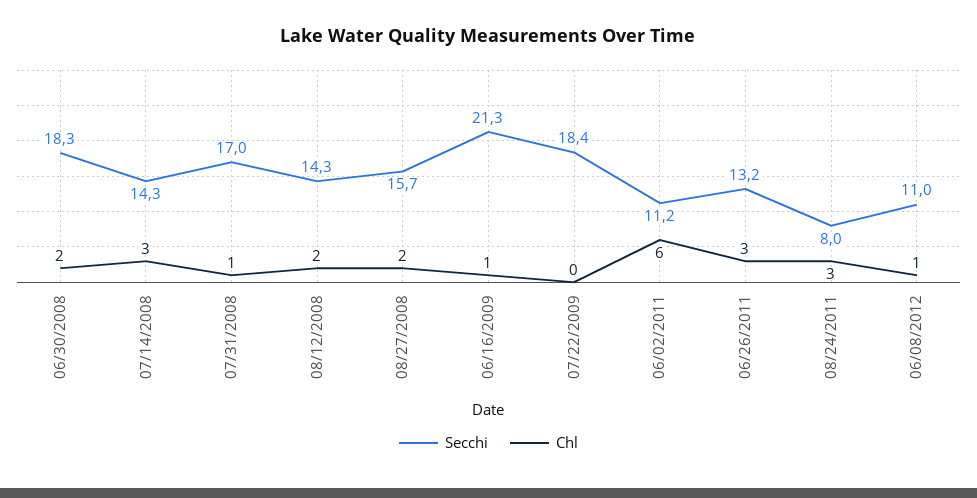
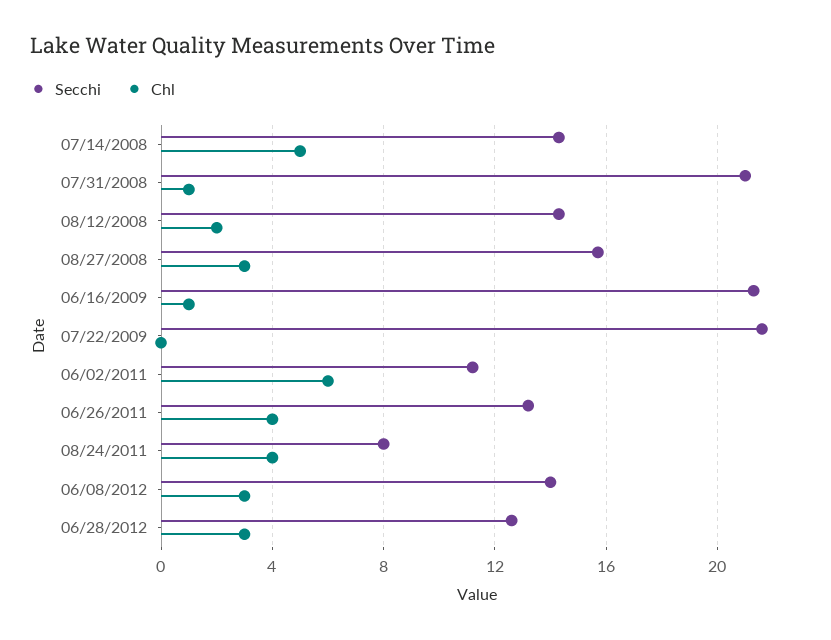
Secchi, 06/30/2008: 18.3 -> none
Chl, 06/30/2008: 2 -> none
Chl, 07/14/2008: 3 -> 5
Secchi, 07/31/2008: 17 -> 21
Chl, 08/27/2008: 2 -> 3
Secchi, 07/22/2009: 18.4 -> 21.5
Chl, 06/26/2011: 3 -> 4
Chl, 08/24/2011: 3 -> 4
Secchi, 06/08/2012: 11 -> 14
Chl, 06/08/2012: 1 -> 3
Secchi, 06/28/2012: none -> 12.5
Chl, 06/28/2012: none -> 3

